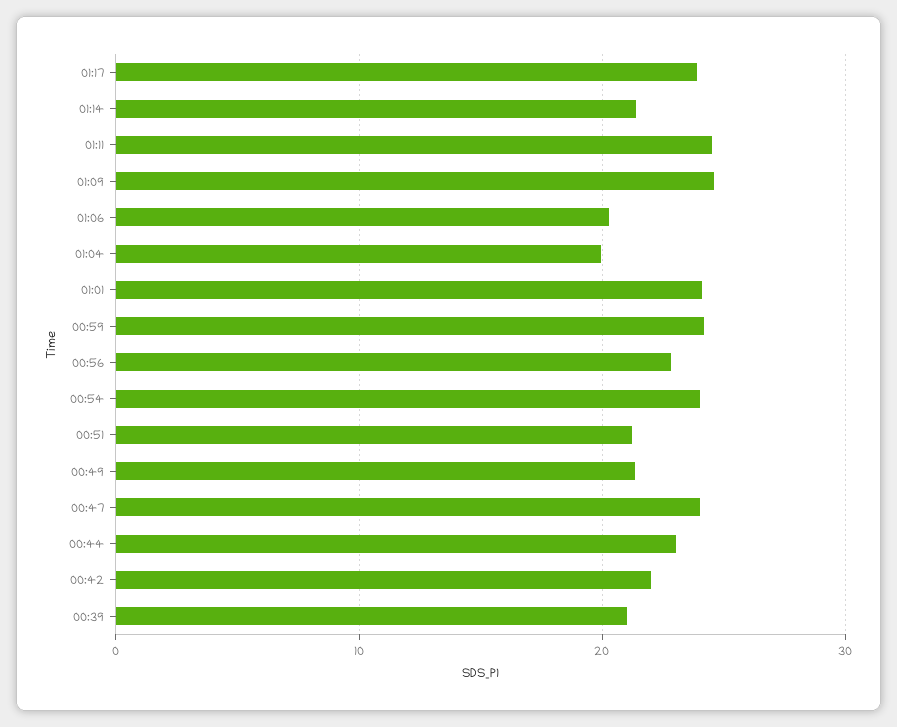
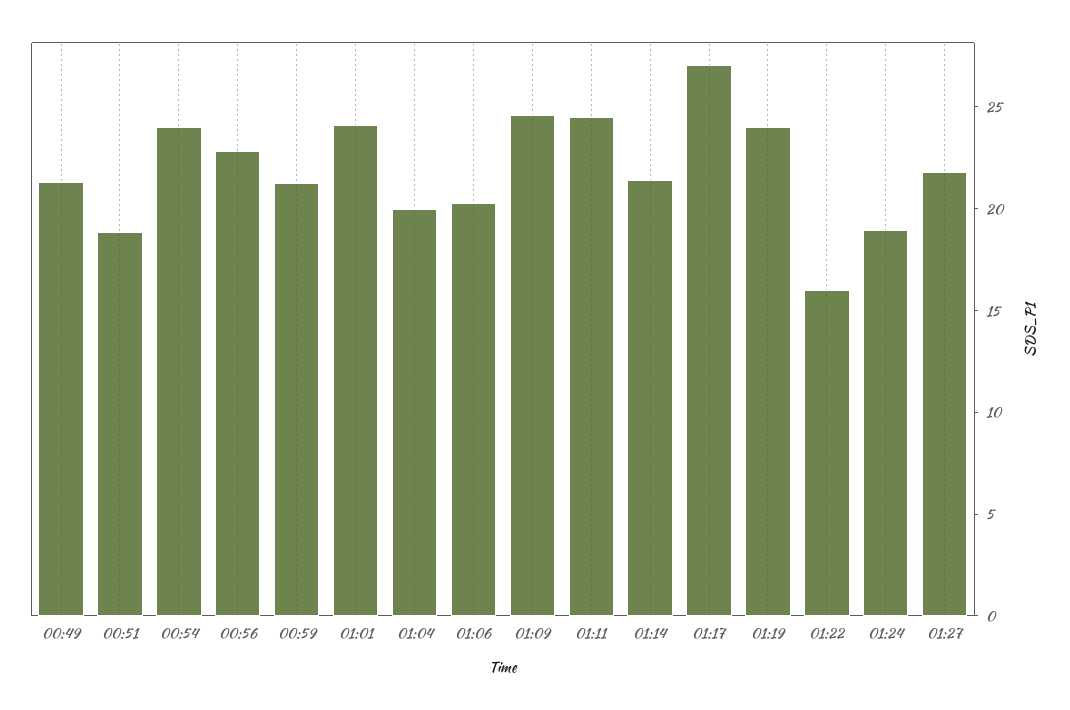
01:17: 24 -> 27
00:59: 24 -> 21
00:51: 21 -> 19
00:47: 24 -> none
00:44: 23 -> none
00:42: 22 -> none
00:39: 21 -> none
01:19: none -> 24
01:22: none -> 16
01:24: none -> 19
01:27: none -> 22

